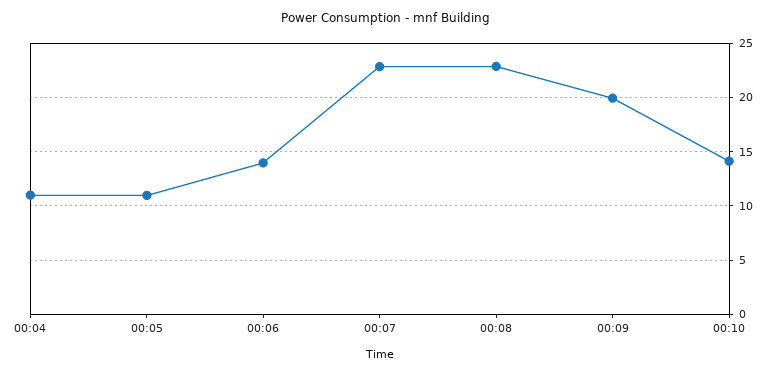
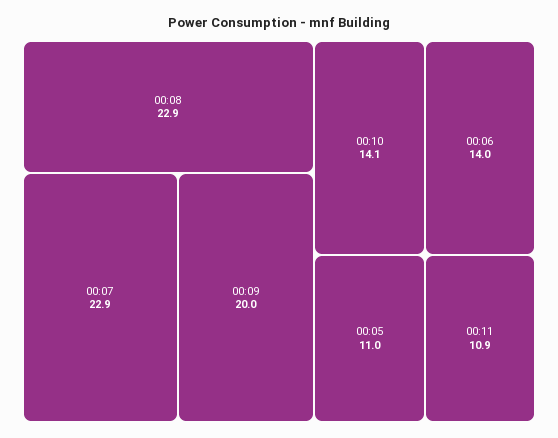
00:04: 11 -> none
00:11: none -> 10.9

